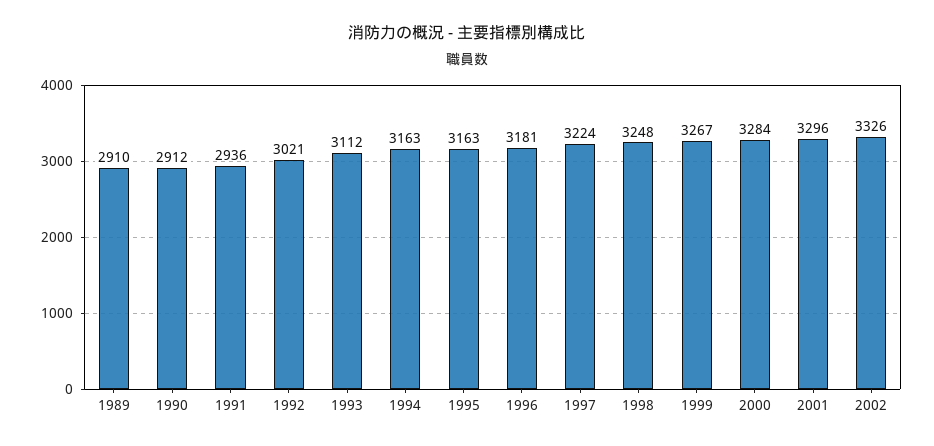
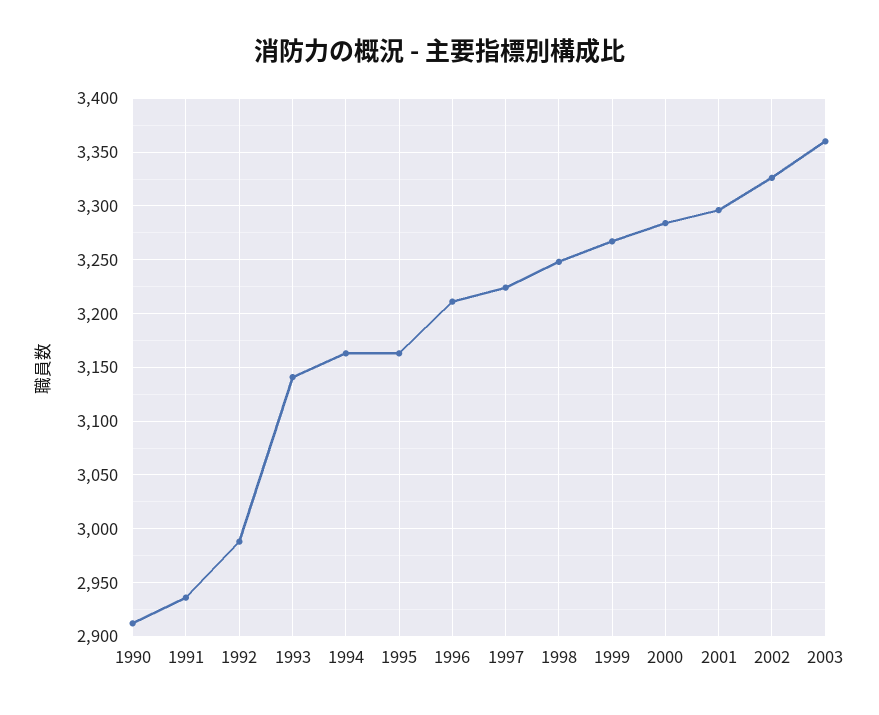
1989: 2910 -> none
1992: 3021 -> 2990
1993: 3112 -> 3140
1996: 3181 -> 3210
2003: none -> 3360

